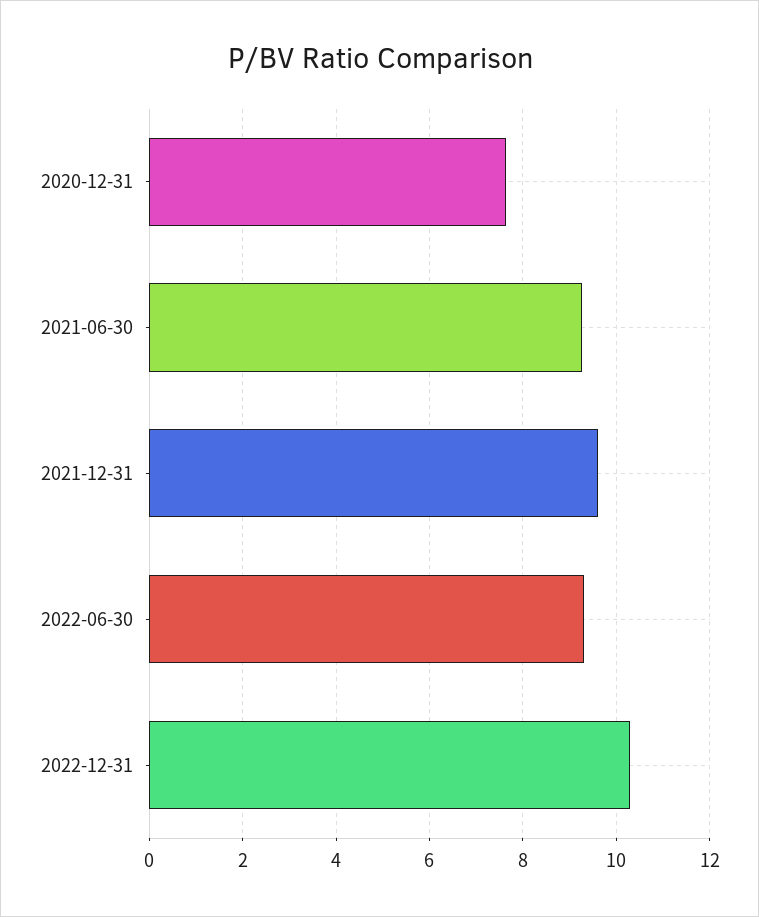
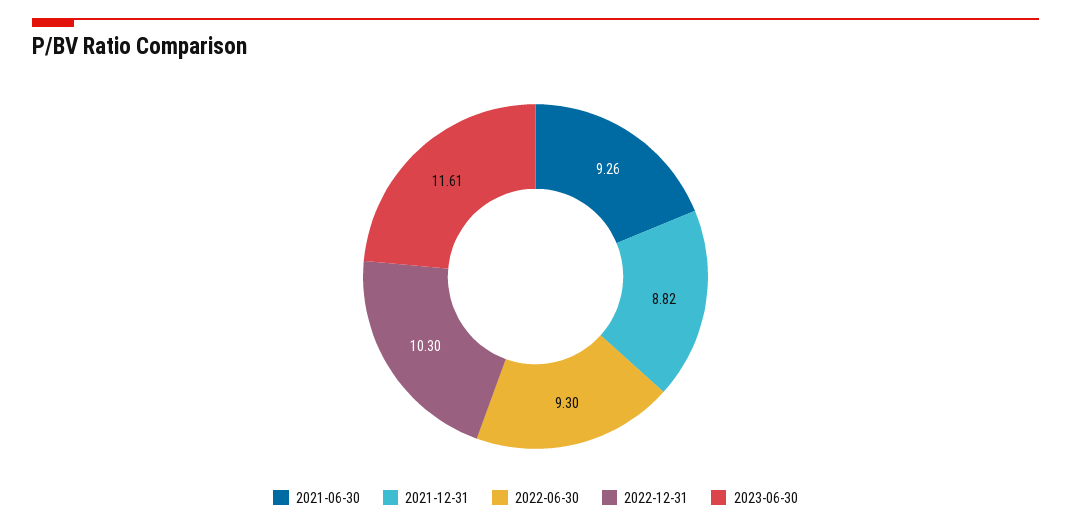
2020-12-31: 7.6 -> none
2021-12-31: 9.6 -> 8.82
2023-06-30: none -> 11.61

